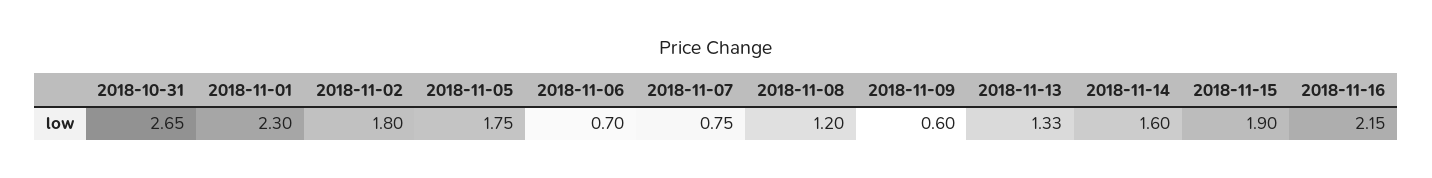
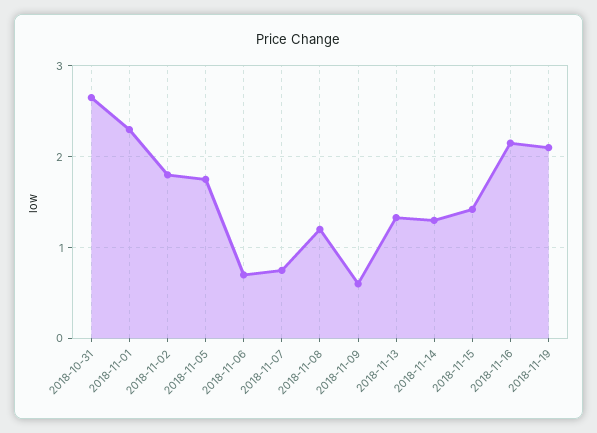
2018-11-14: 1.6 -> 1.3
2018-11-15: 1.9 -> 1.4
2018-11-19: none -> 2.1

